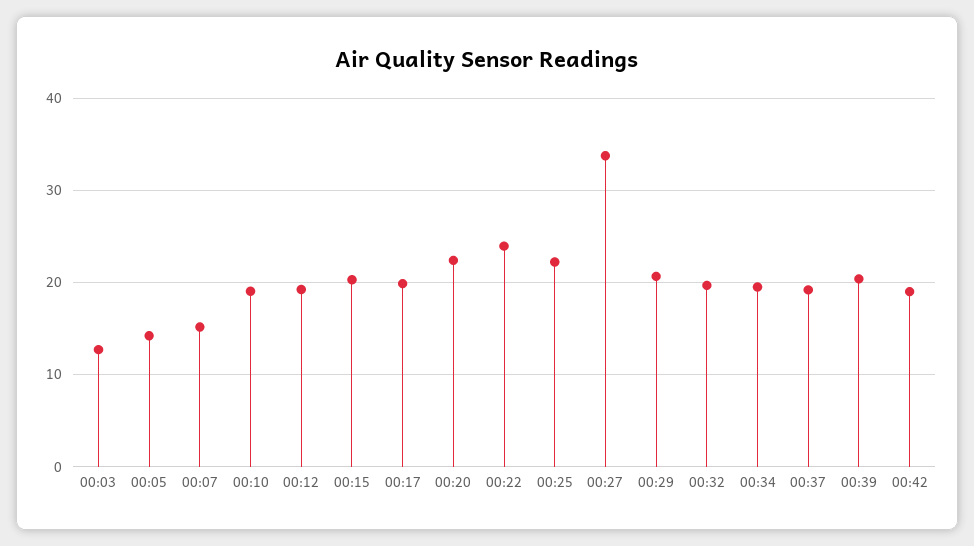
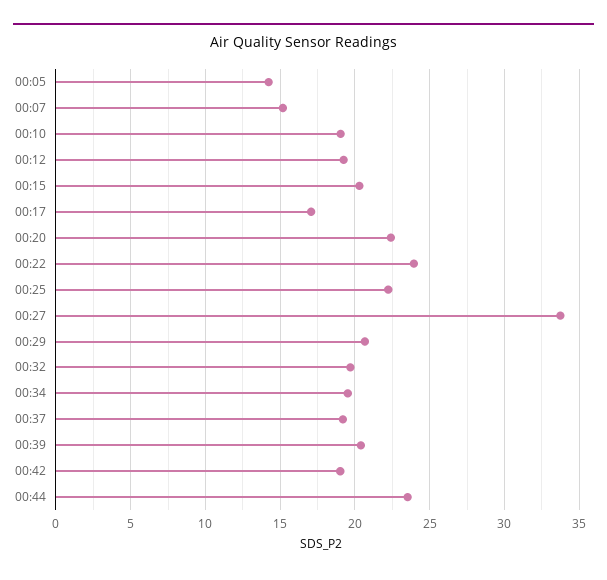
00:03: 13 -> none
00:17: 20 -> 17
00:44: none -> 23.5

